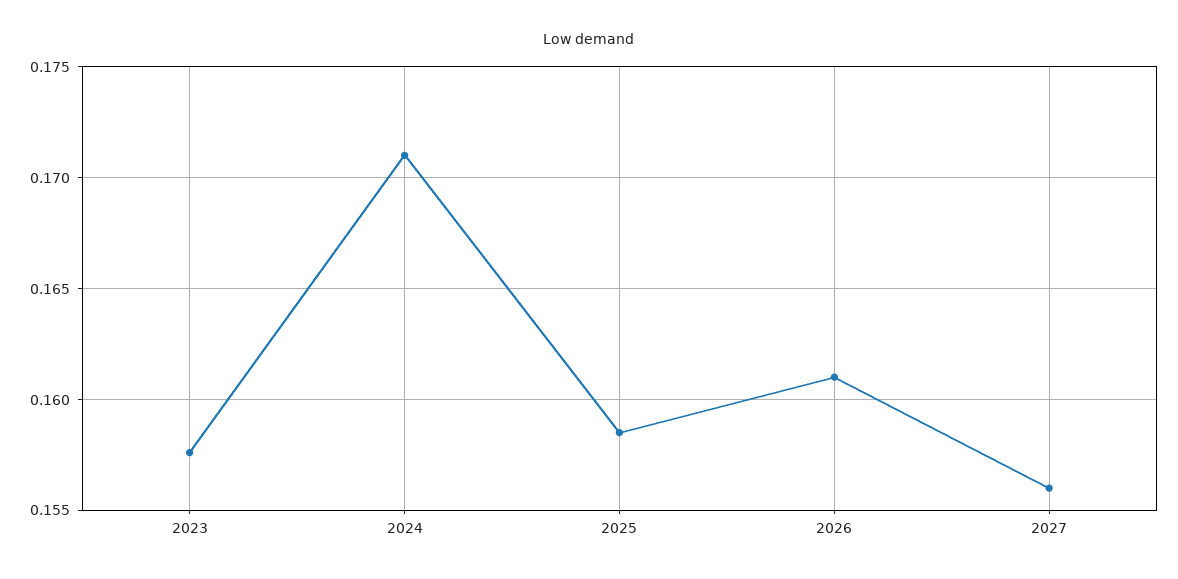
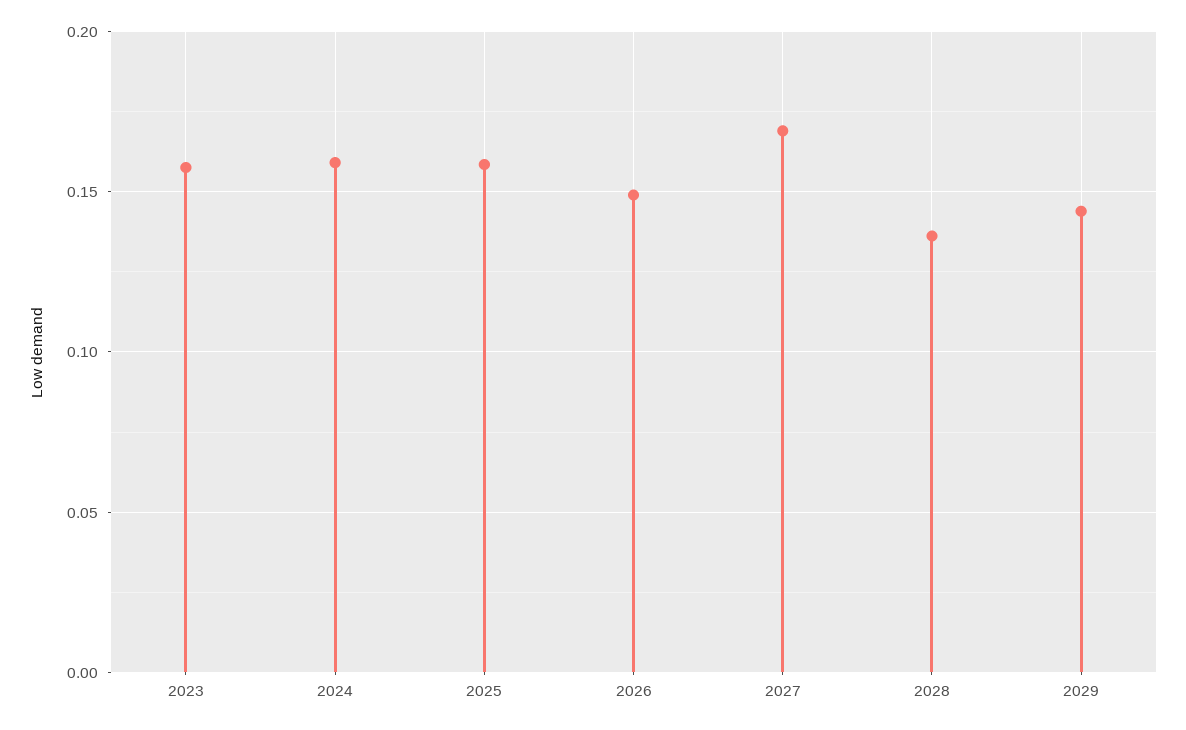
2024: 0.171 -> 0.16
2026: 0.161 -> 0.15
2027: 0.156 -> 0.17
2028: none -> 0.135
2029: none -> 0.145

